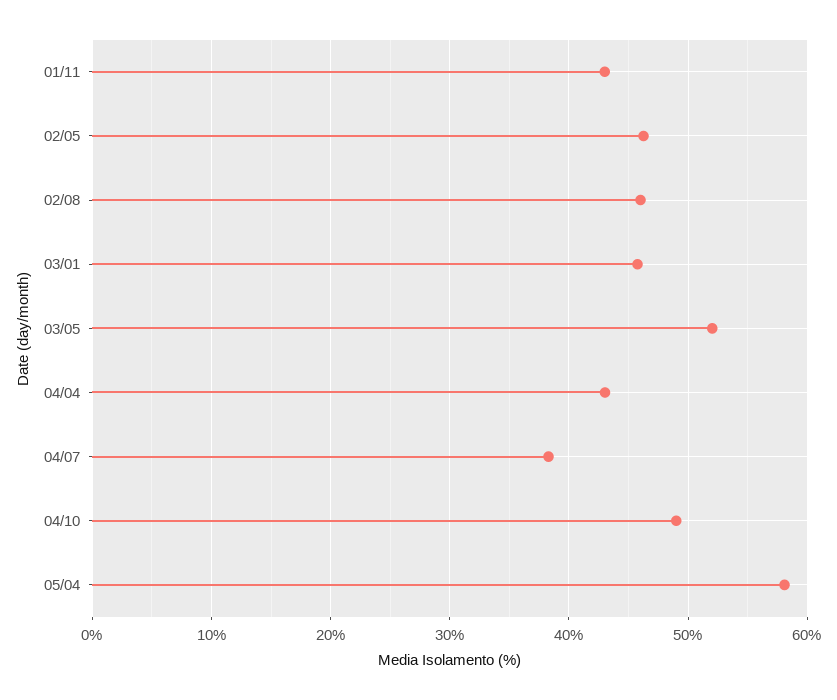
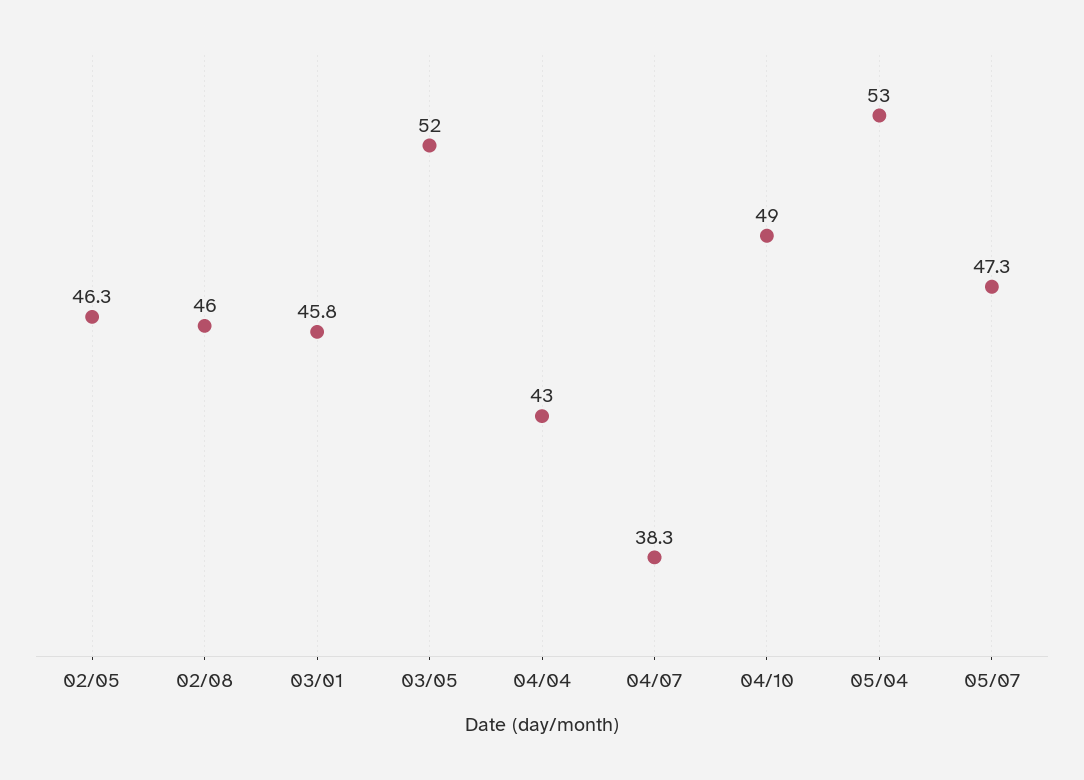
01/11: 43 -> none
05/04: 58 -> 53
05/07: none -> 47.3

